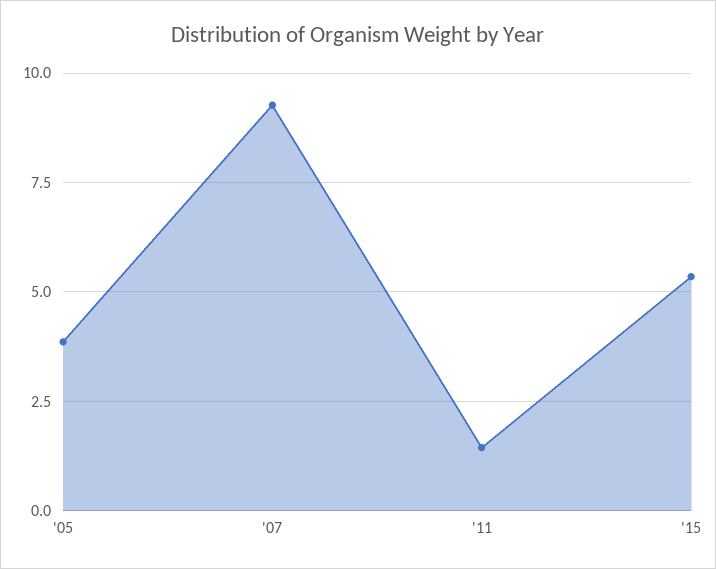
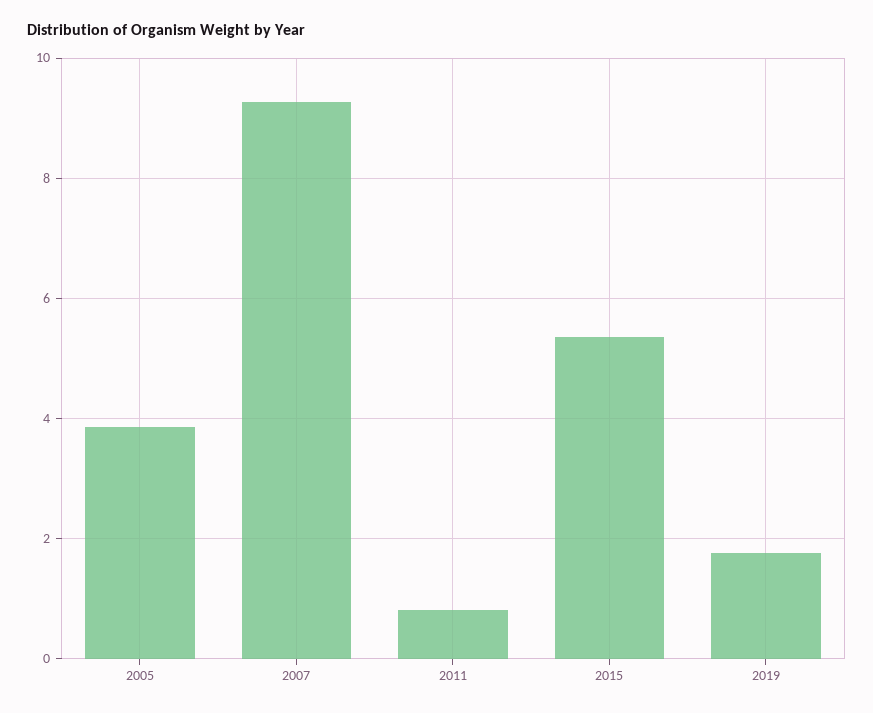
'11: 1.5 -> 0.8
2019: none -> 1.8

